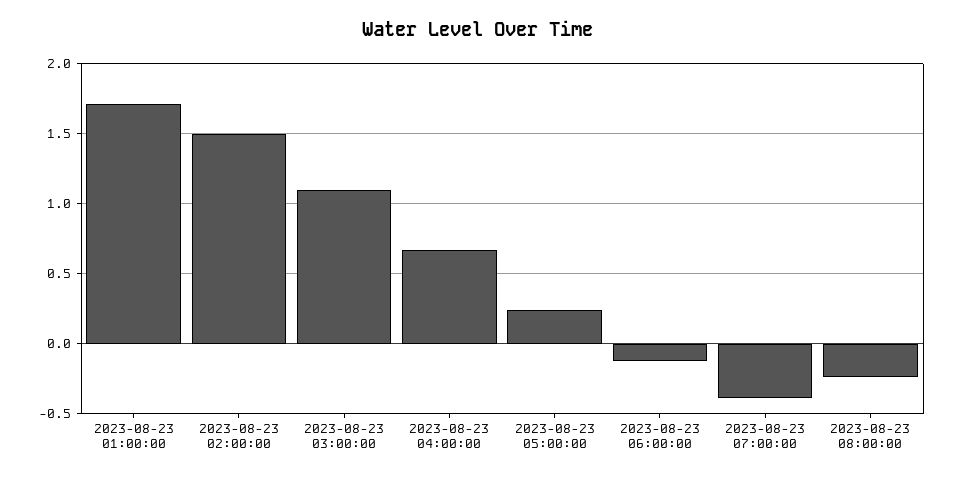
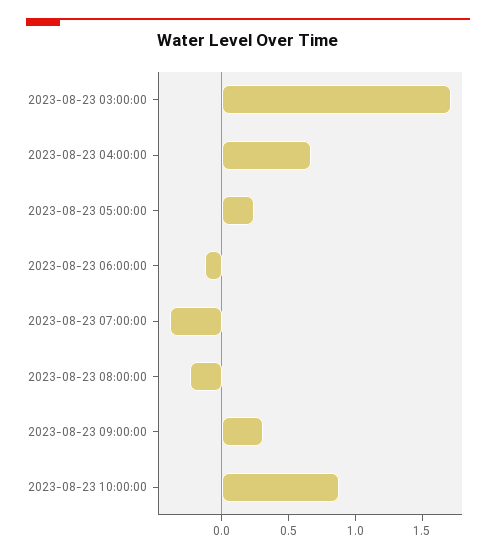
2023-08-23 01:00:00: 1.7 -> none
2023-08-23 02:00:00: 1.5 -> none
2023-08-23 03:00:00: 1.1 -> 1.7
2023-08-23 09:00:00: none -> 0.3
2023-08-23 10:00:00: none -> 0.9

